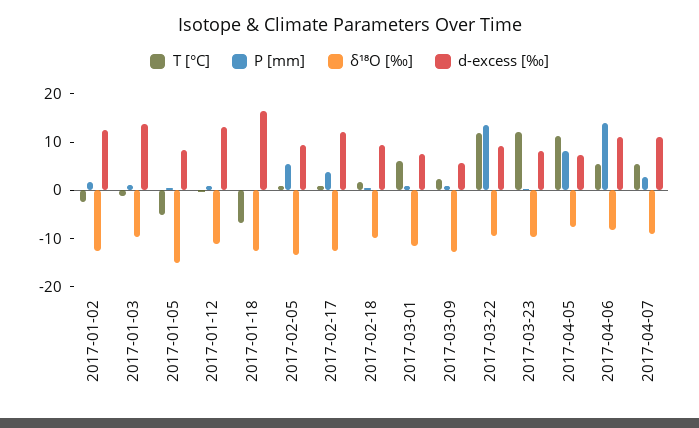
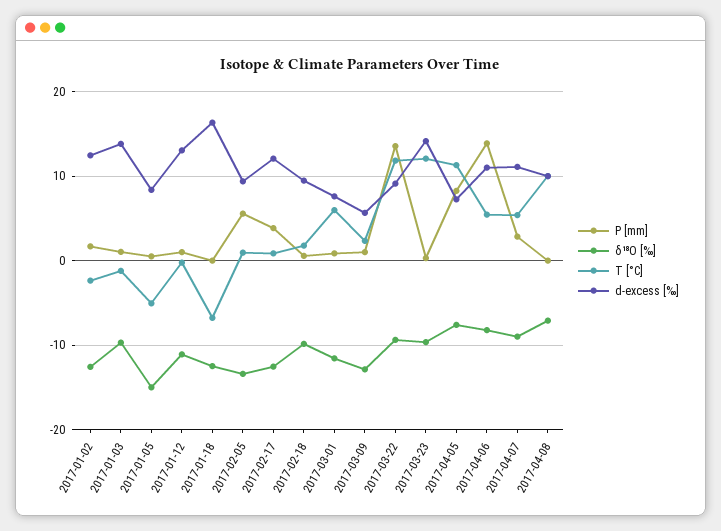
d-excess [‰], 2017-03-23: 8 -> 14
P [mm], 2017-04-08: none -> 0
δ¹⁸O [‰], 2017-04-08: none -> -7
T [°C], 2017-04-08: none -> 10
d-excess [‰], 2017-04-08: none -> 10

